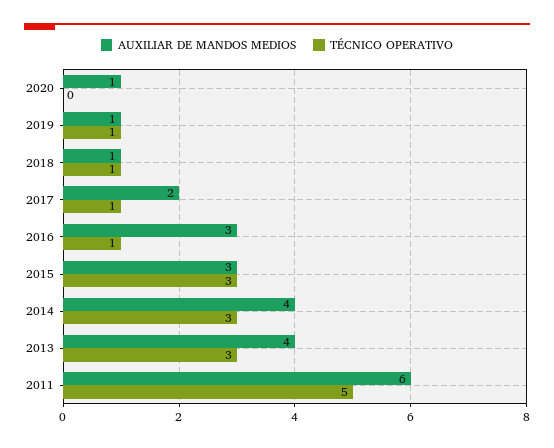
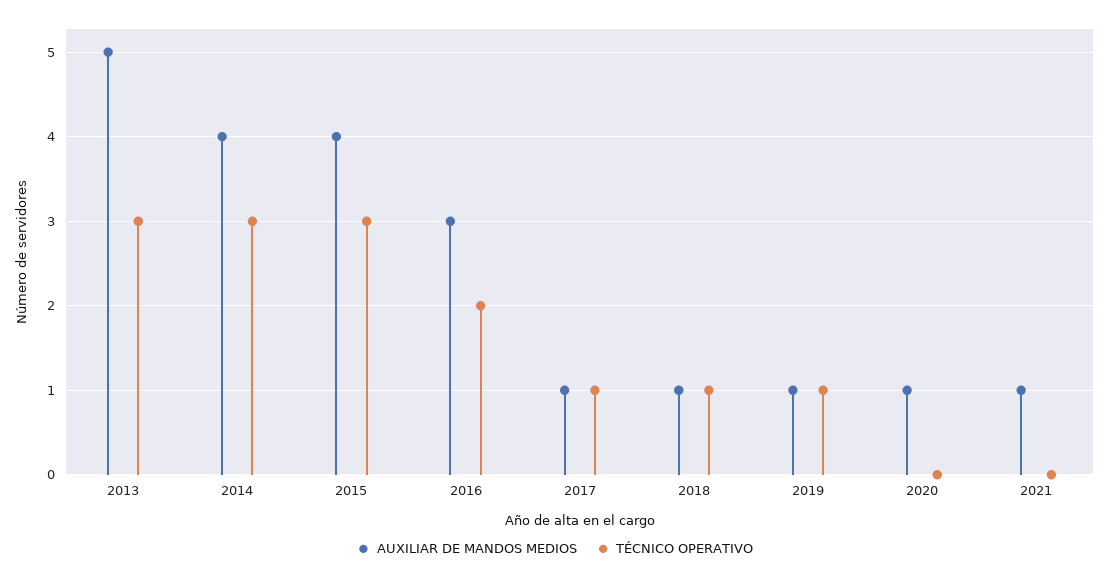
AUXILIAR DE MANDOS MEDIOS, 2017: 2 -> 1
TÉCNICO OPERATIVO, 2016: 1 -> 2
AUXILIAR DE MANDOS MEDIOS, 2015: 3 -> 4
AUXILIAR DE MANDOS MEDIOS, 2013: 4 -> 5
AUXILIAR DE MANDOS MEDIOS, 2011: 6 -> none
TÉCNICO OPERATIVO, 2011: 5 -> none
AUXILIAR DE MANDOS MEDIOS, 2021: none -> 1
TÉCNICO OPERATIVO, 2021: none -> 0

